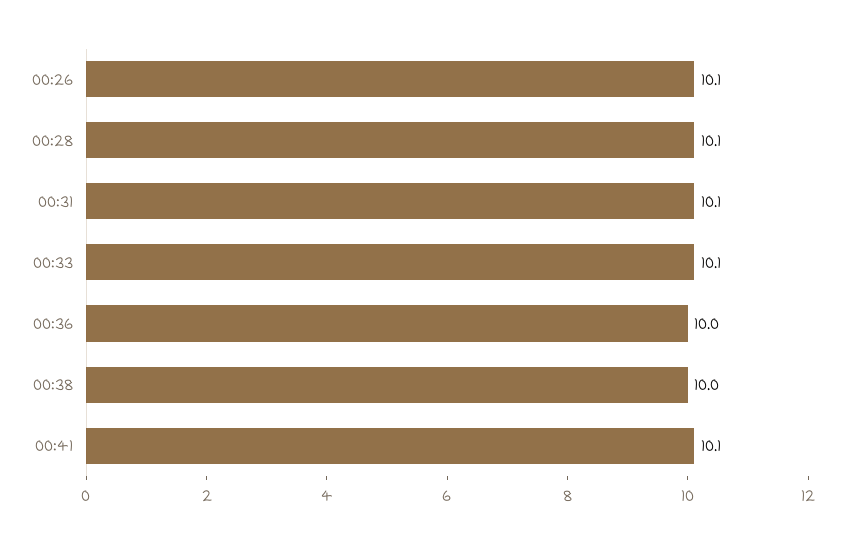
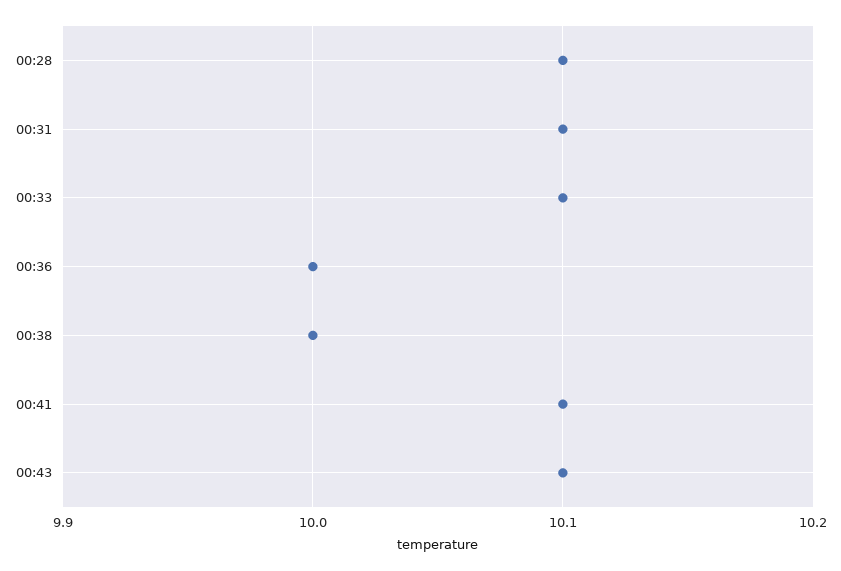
00:26: 10.1 -> none
00:43: none -> 10.1

